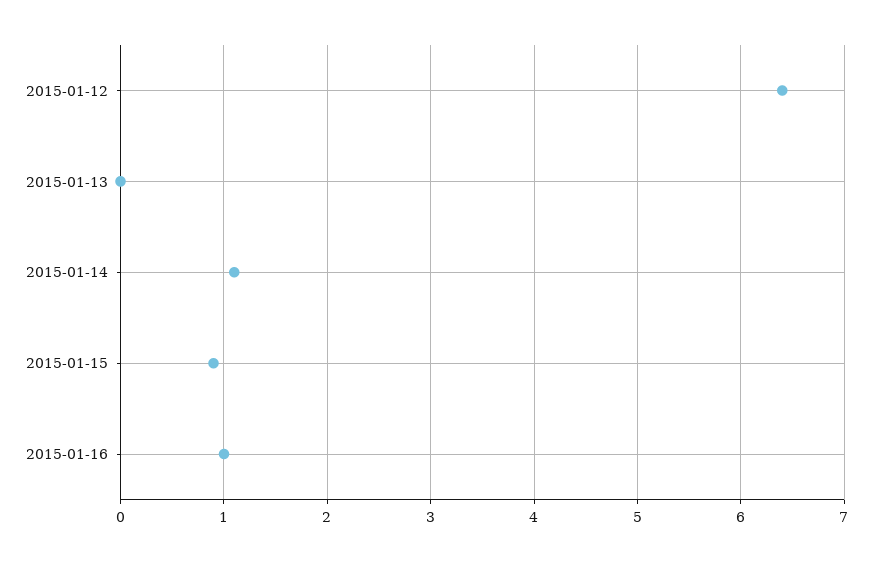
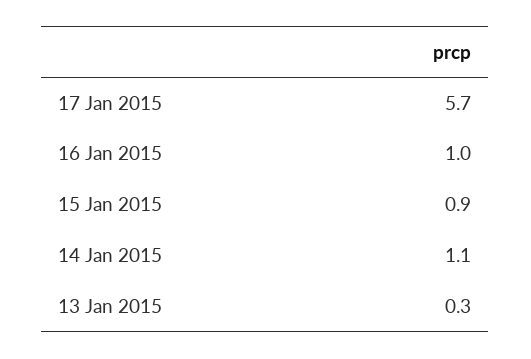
2015-01-12: 6.4 -> none
2015-01-13: 0 -> 0.3
17 Jan 2015: none -> 5.7

